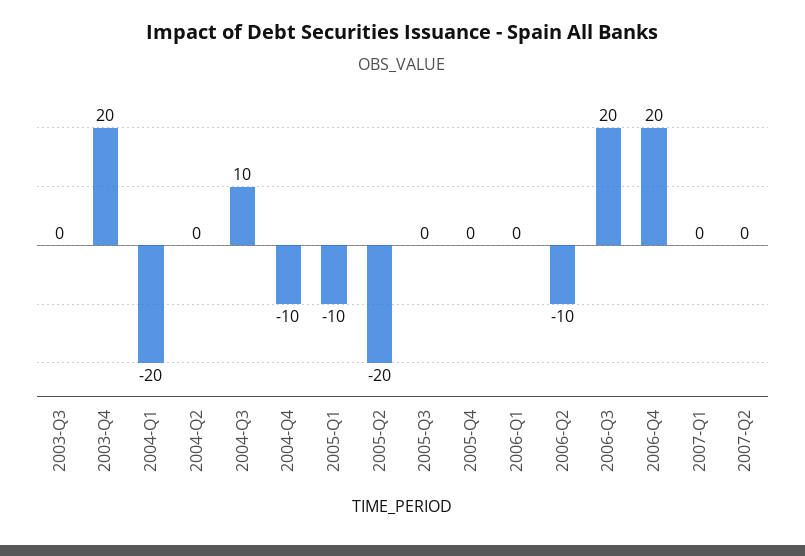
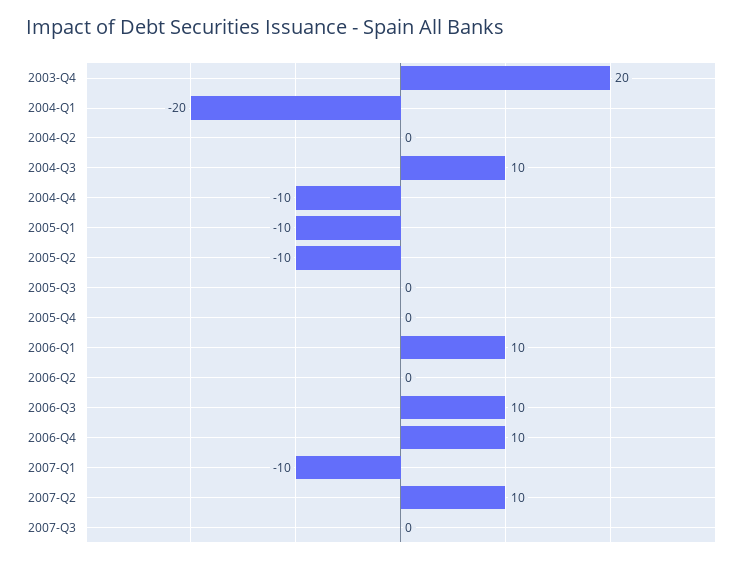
2003-Q3: 0 -> none
2005-Q2: -20 -> -10
2006-Q1: 0 -> 10
2006-Q2: -10 -> 0
2006-Q3: 20 -> 10
2006-Q4: 20 -> 10
2007-Q1: 0 -> -10
2007-Q2: 0 -> 10
2007-Q3: none -> 0

